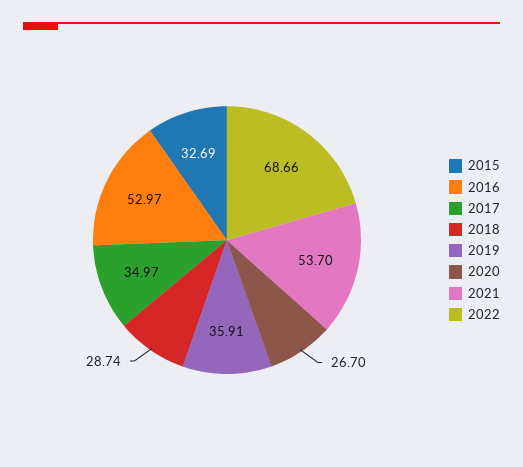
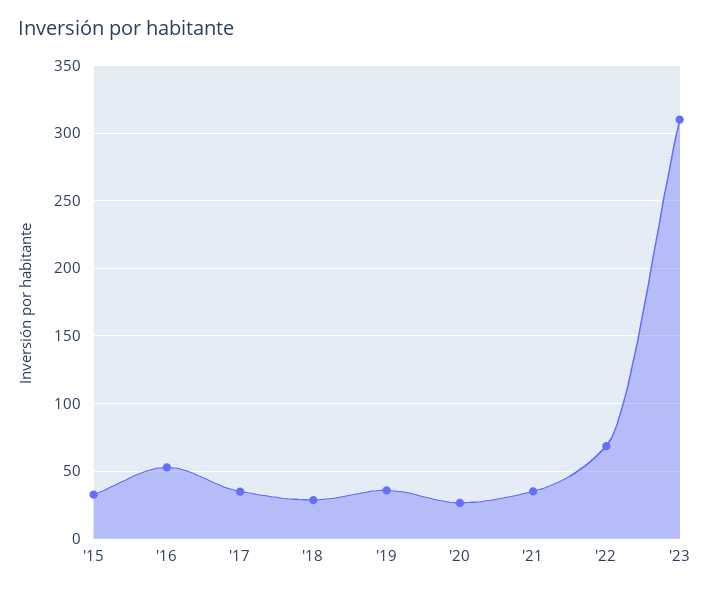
2021: 53.7 -> 35
'23: none -> 310

